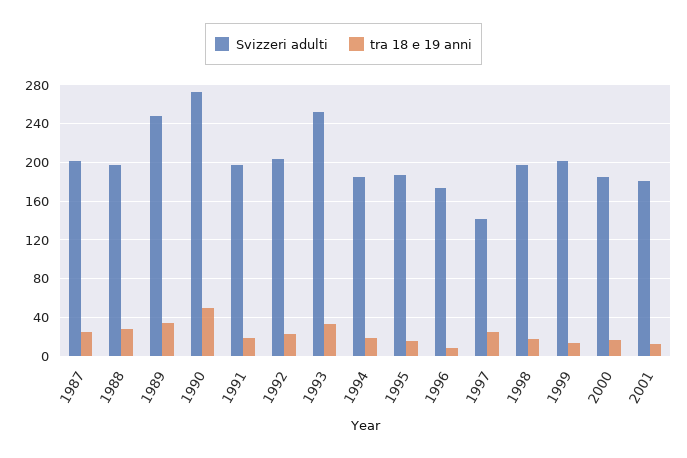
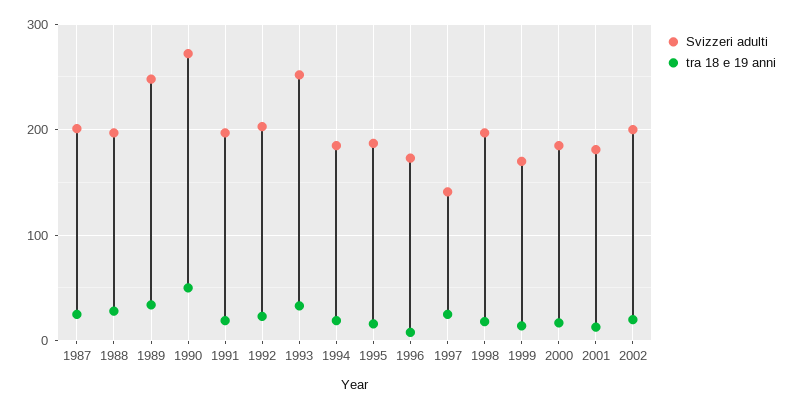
Svizzeri adulti, 1999: 200 -> 170
Svizzeri adulti, 2002: none -> 200
tra 18 e 19 anni, 2002: none -> 20

